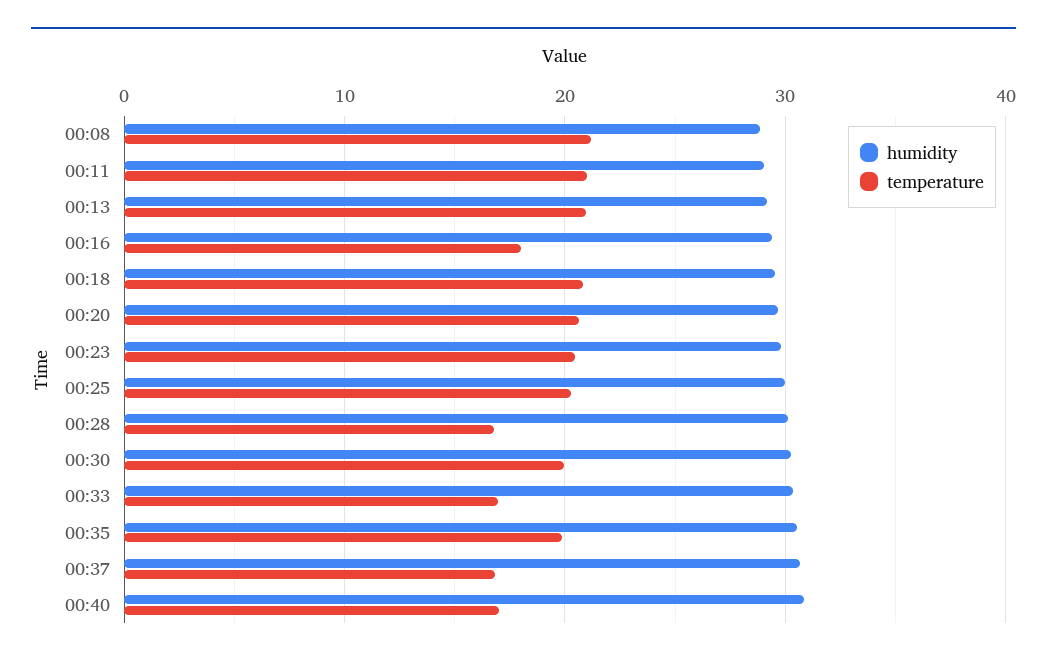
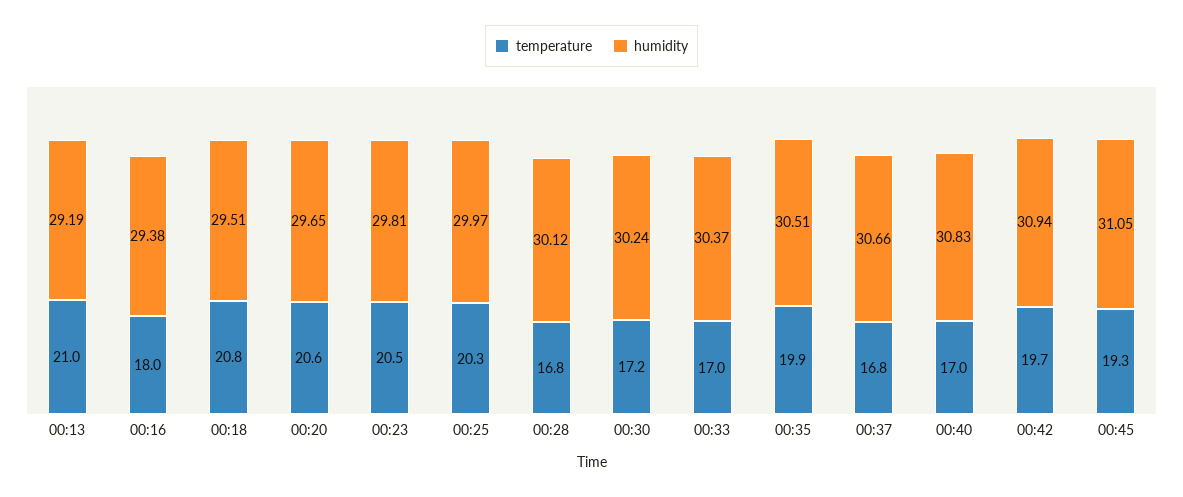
humidity, 00:08: 29 -> none
temperature, 00:08: 21 -> none
humidity, 00:11: 29 -> none
temperature, 00:11: 21 -> none
temperature, 00:30: 20 -> 17.2
temperature, 00:42: none -> 19.7
humidity, 00:42: none -> 30.94
temperature, 00:45: none -> 19.3
humidity, 00:45: none -> 31.05

